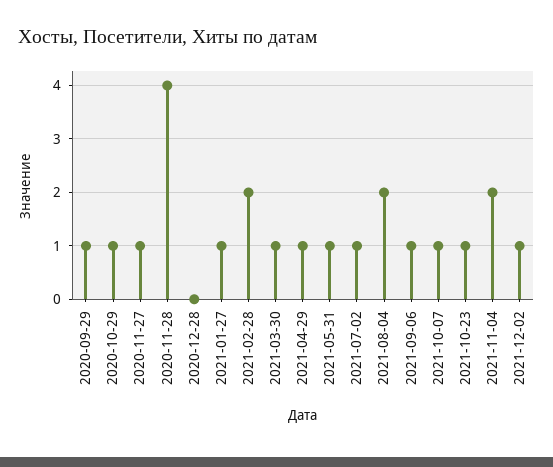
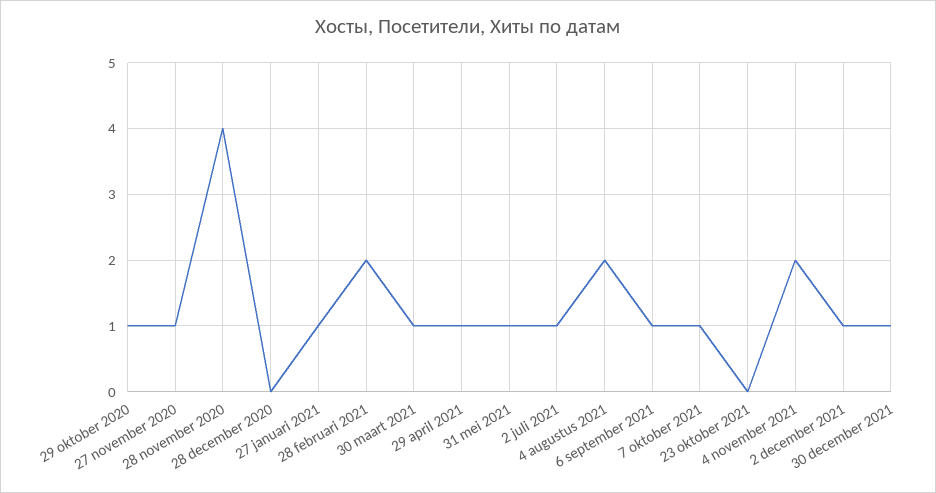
2020-09-29: 1 -> none
2021-10-23: 1 -> 0
30 december 2021: none -> 1

